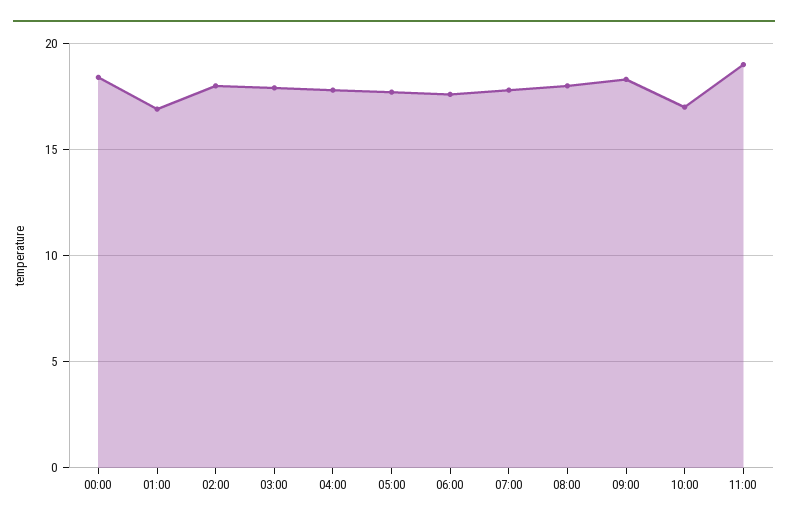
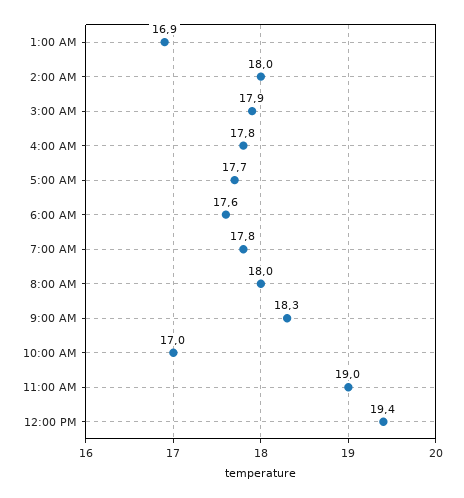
00:00: 18.5 -> none
12:00 PM: none -> 19.4

